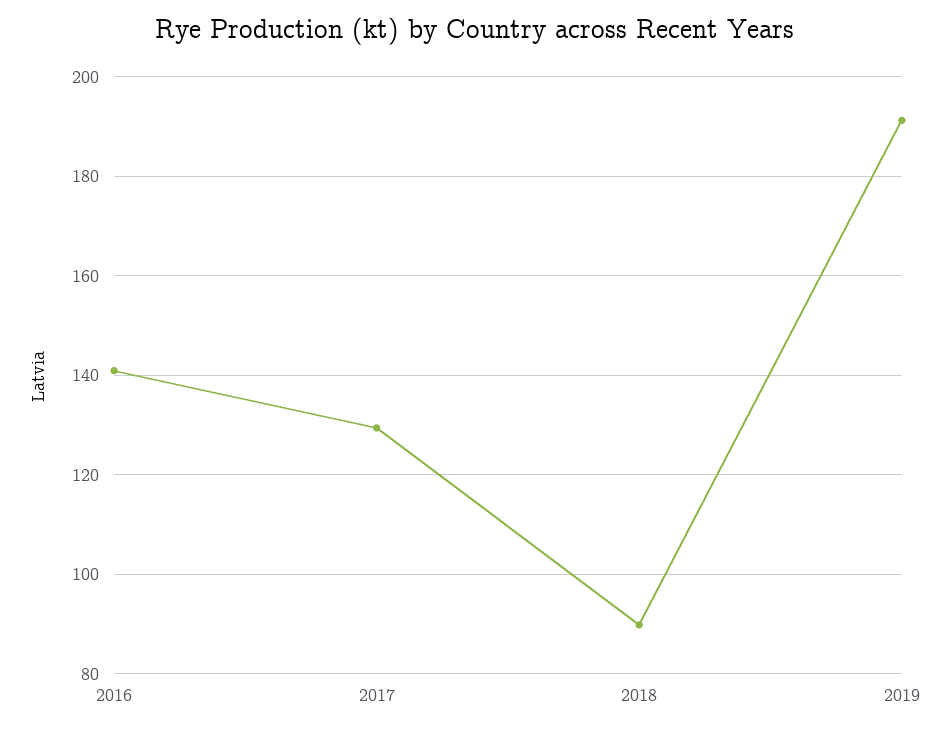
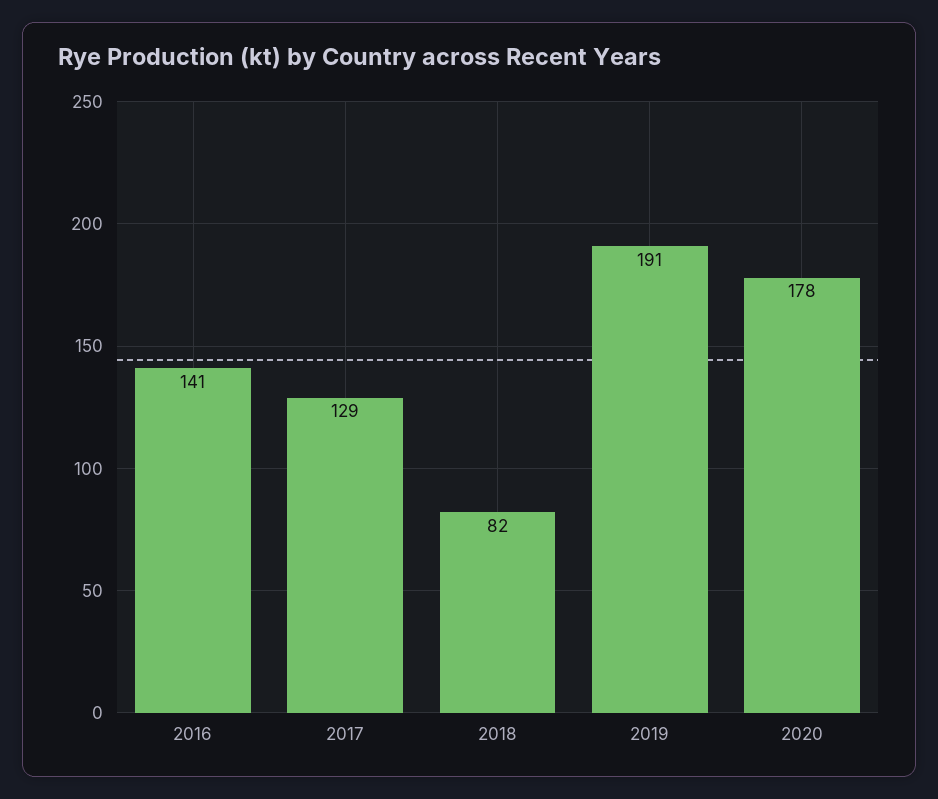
2018: 90 -> 82
2020: none -> 178

